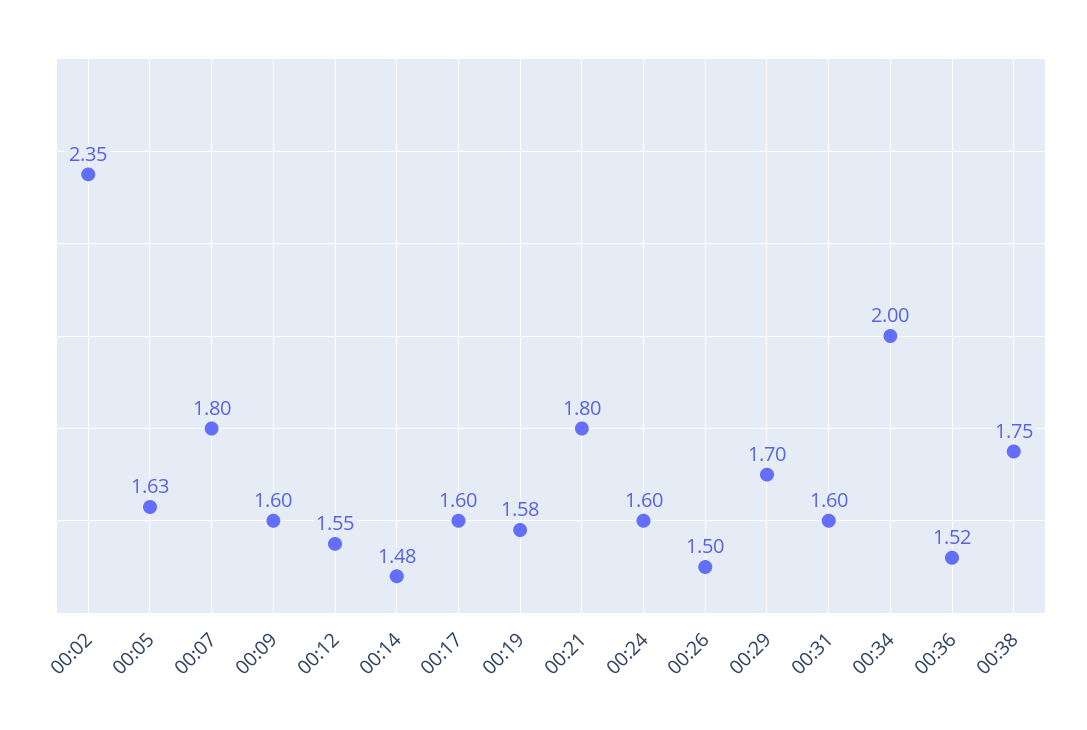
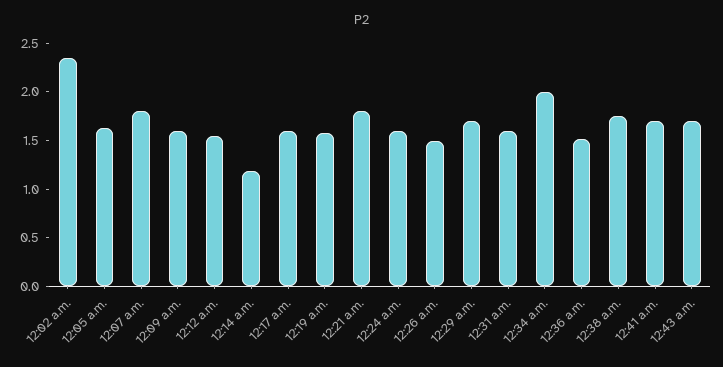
00:14: 1.48 -> 1.2
12:41 a.m.: none -> 1.7
12:43 a.m.: none -> 1.7

